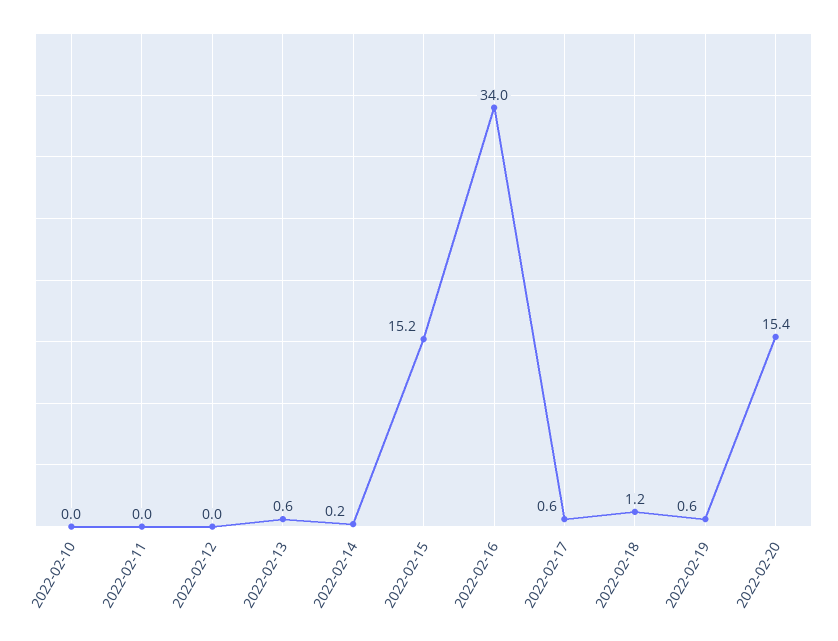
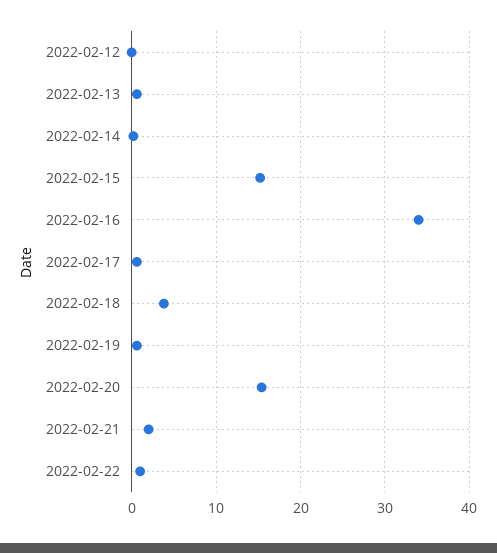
2022-02-10: 0 -> none
2022-02-11: 0 -> none
2022-02-18: 1.2 -> 4
2022-02-21: none -> 2
2022-02-22: none -> 1

